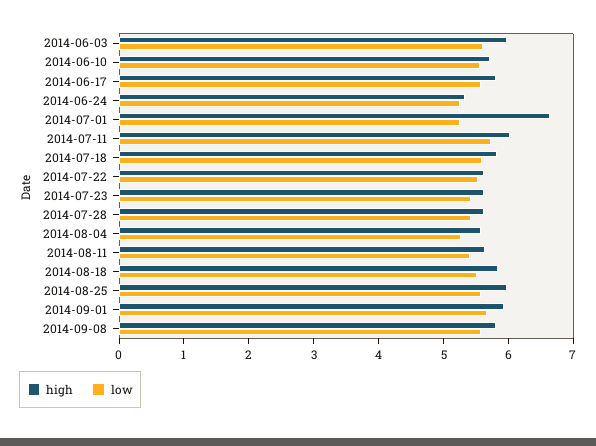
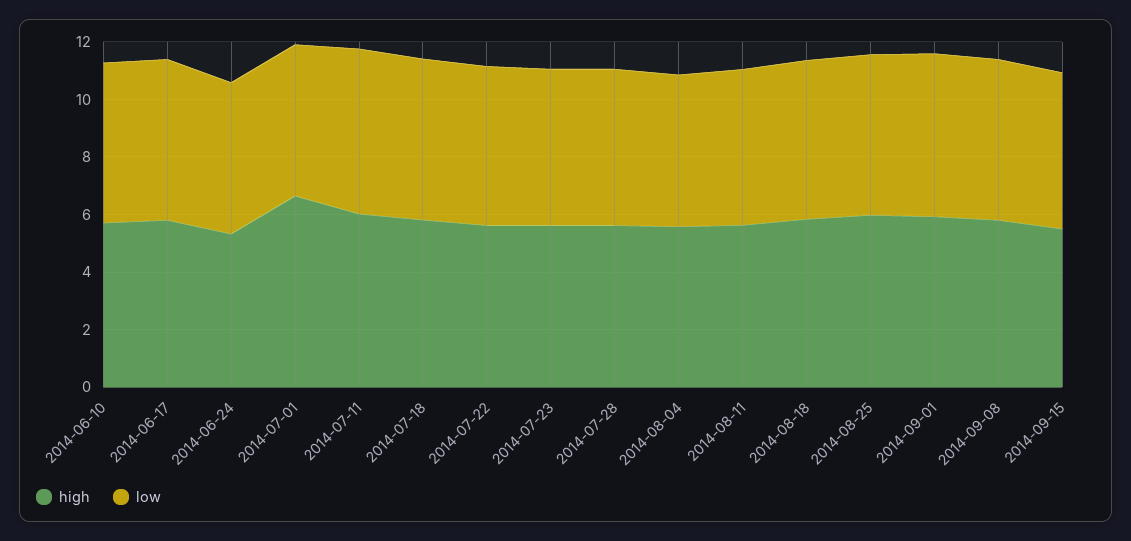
high, 2014-06-03: 6 -> none
low, 2014-06-03: 5.6 -> none
high, 2014-09-15: none -> 5.5
low, 2014-09-15: none -> 5.5

